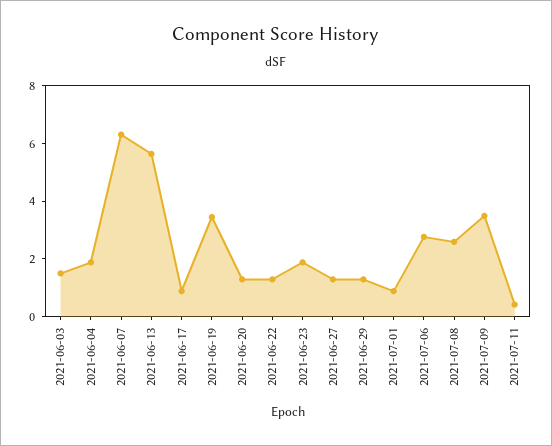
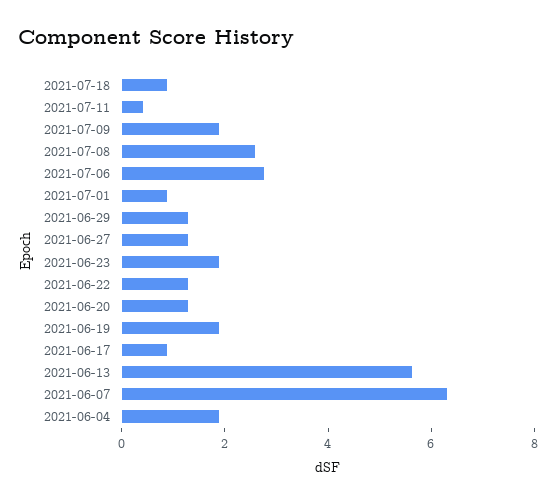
2021-06-03: 1.5 -> none
2021-06-19: 3.5 -> 2
2021-07-09: 3.5 -> 2
2021-07-18: none -> 1

